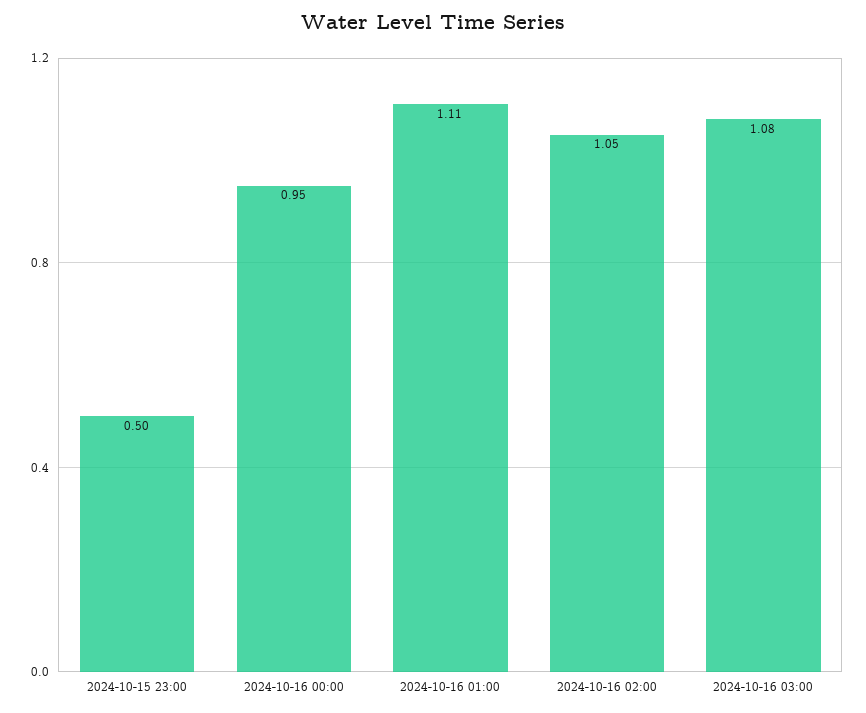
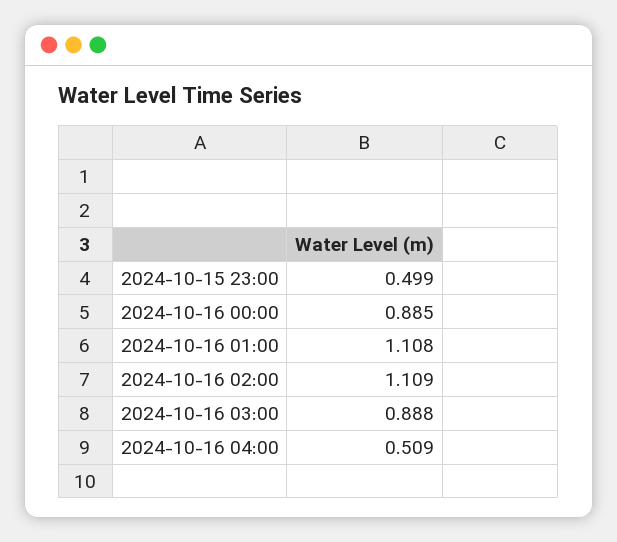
2024-10-16 00:00: 0.95 -> 0.885
2024-10-16 02:00: 1.05 -> 1.109
2024-10-16 03:00: 1.08 -> 0.888
2024-10-16 04:00: none -> 0.509

